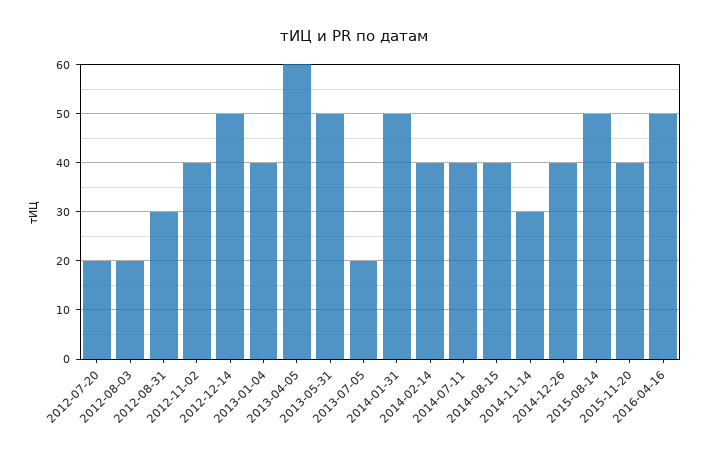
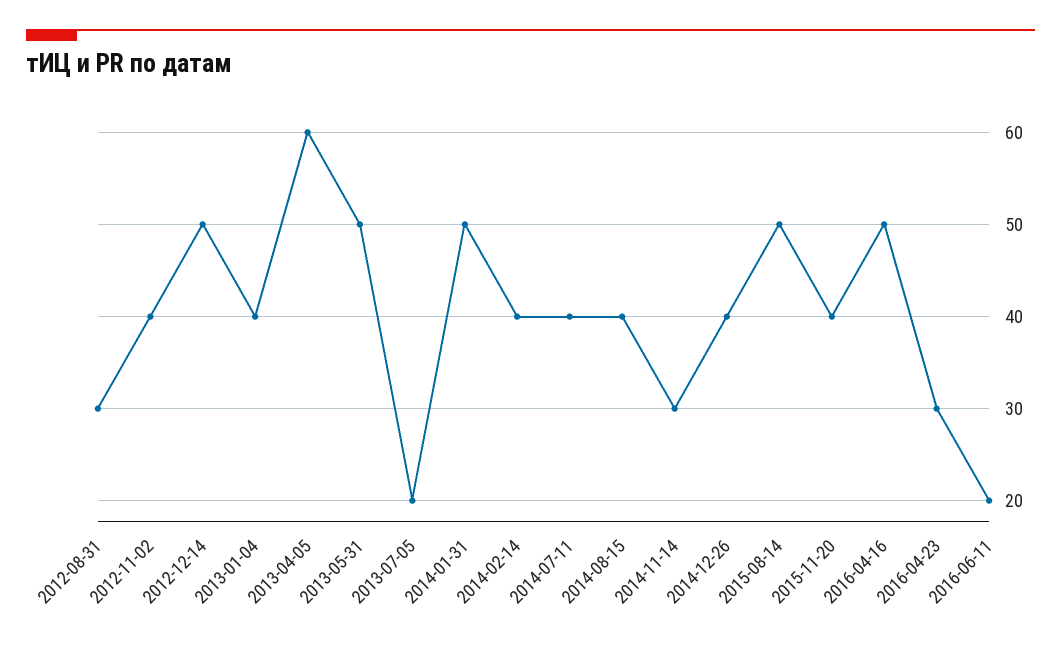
2012-07-20: 20 -> none
2012-08-03: 20 -> none
2016-04-23: none -> 30
2016-06-11: none -> 20

